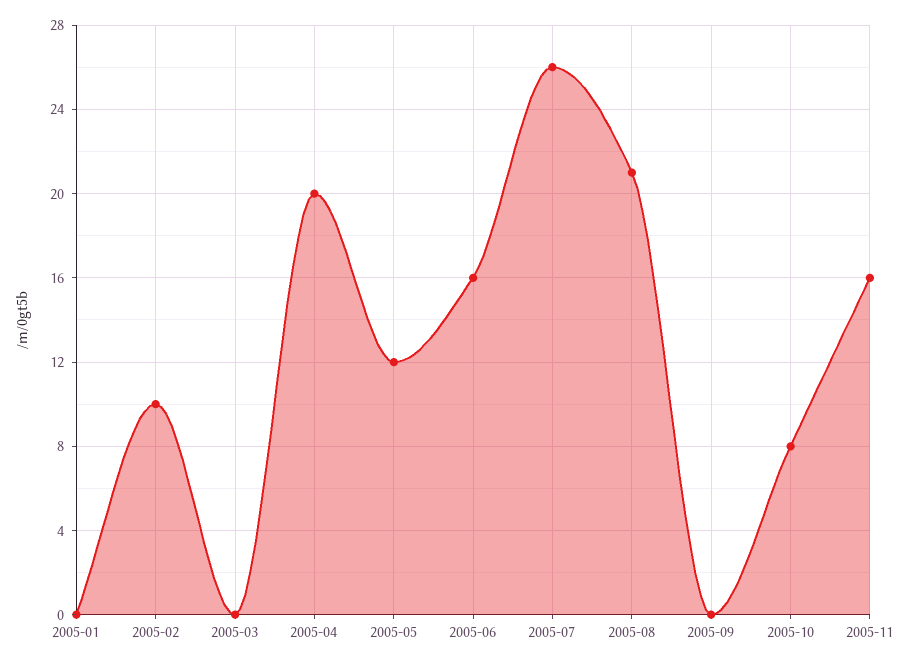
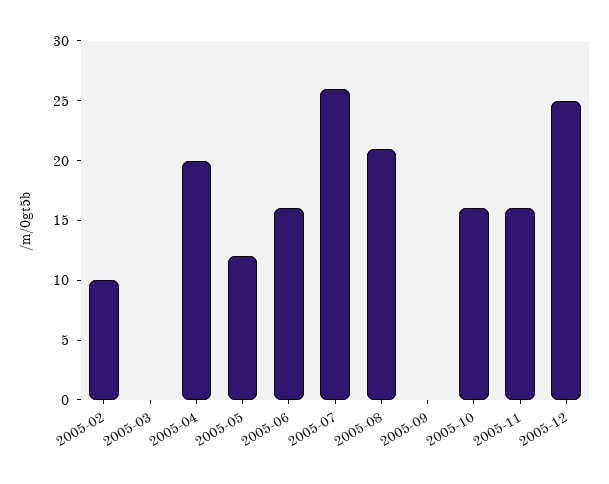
2005-01: 0 -> none
2005-10: 8 -> 16
2005-12: none -> 25

